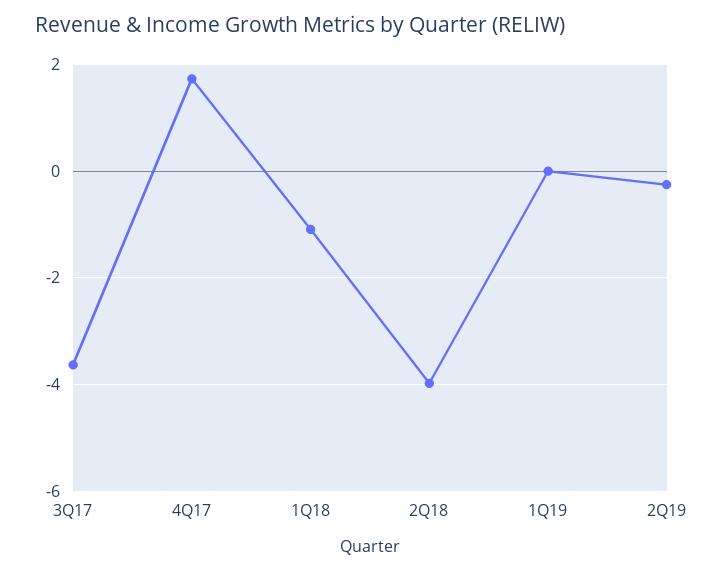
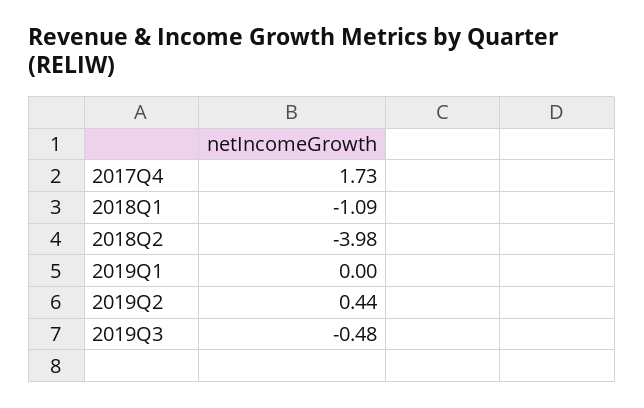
3Q17: -3.6 -> none
2Q19: -0.2 -> 0.44
2019Q3: none -> -0.48

